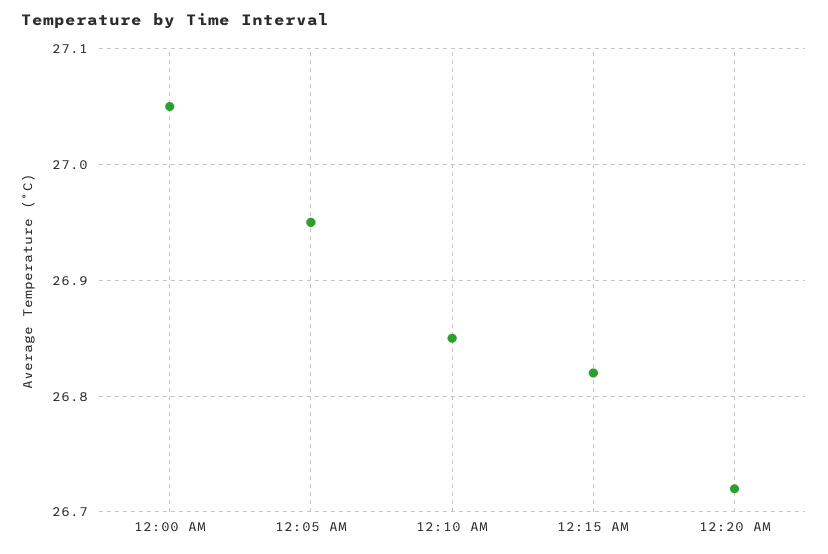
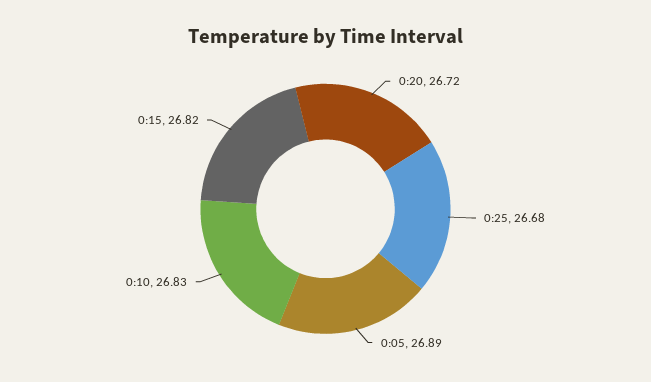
12:00 AM: 27.05 -> none
12:05 AM: 26.95 -> 26.89
12:10 AM: 26.85 -> 26.83
0:25: none -> 26.68

